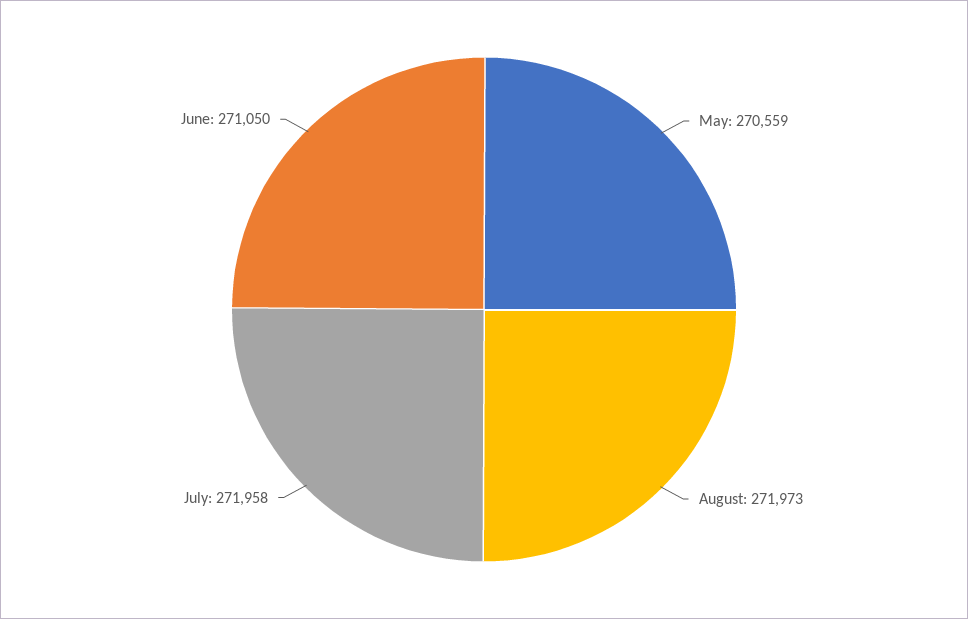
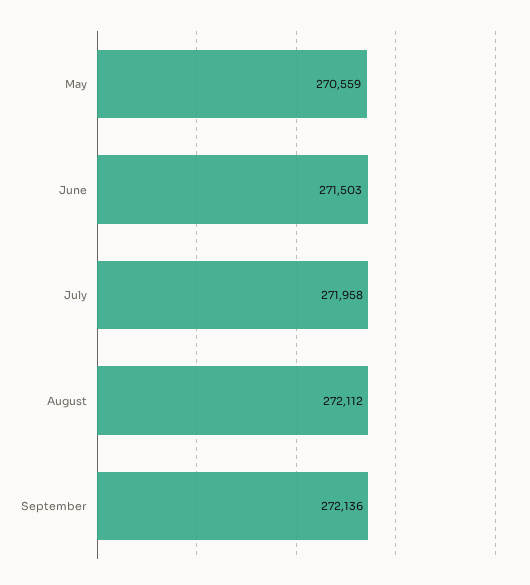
August: 271973 -> 272112
June: 271050 -> 271503
September: none -> 272136

